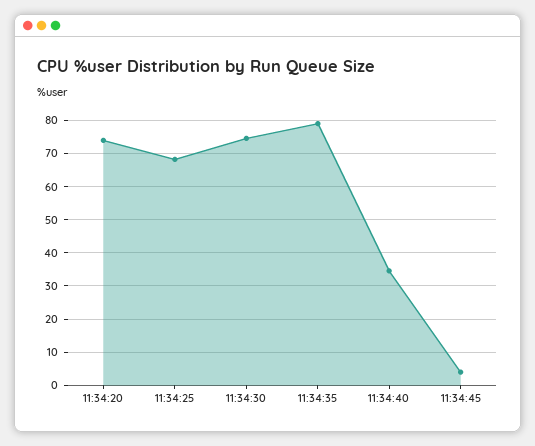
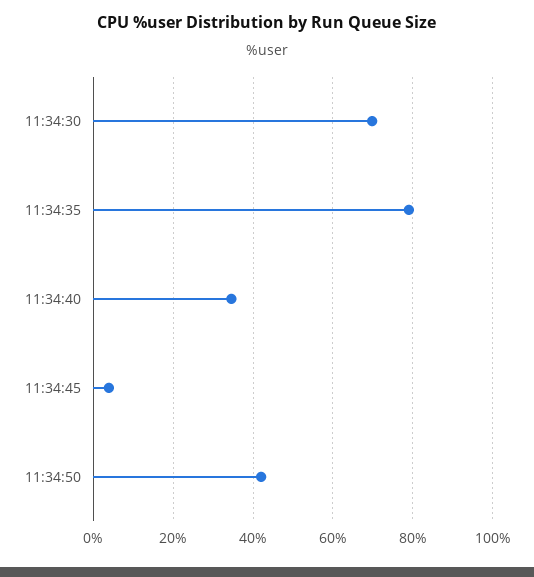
11:34:20: 74 -> none
11:34:25: 68 -> none
11:34:30: 74 -> 70
11:34:50: none -> 42

